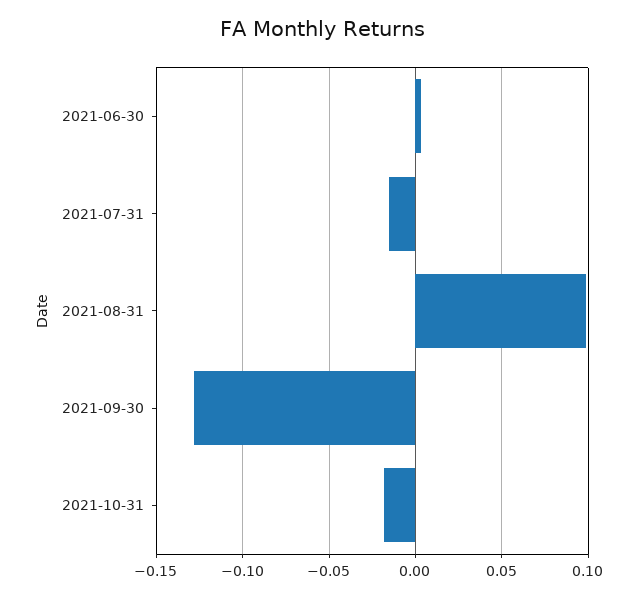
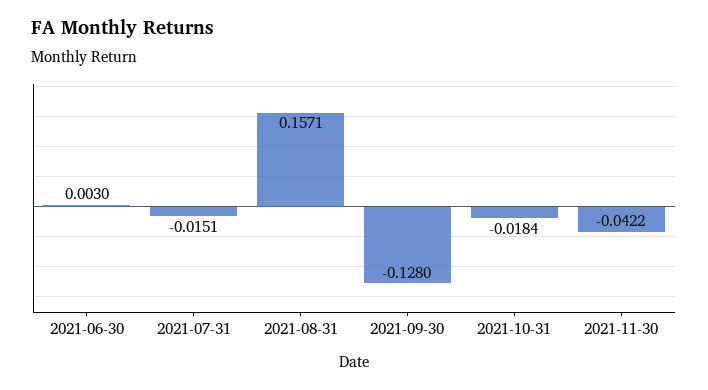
2021-08-31: 0.1 -> 0.1571
2021-11-30: none -> -0.0422

